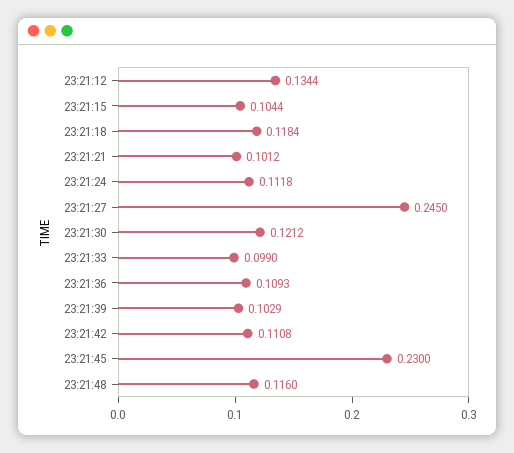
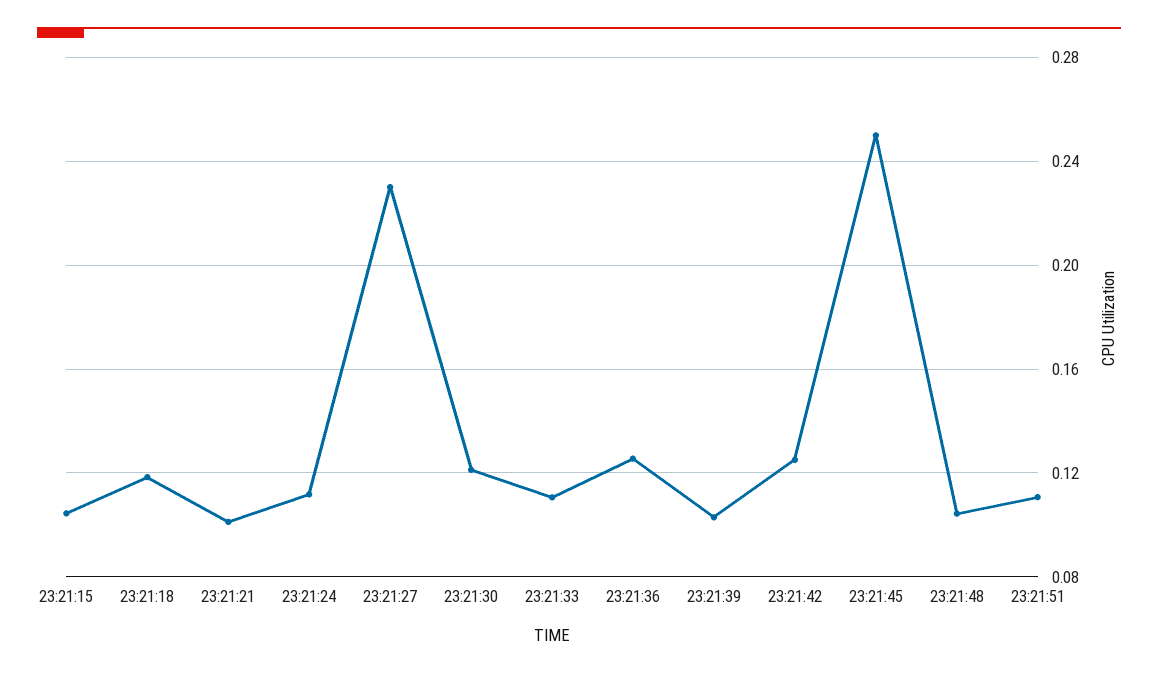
23:21:12: 0.1344 -> none
23:21:27: 0.245 -> 0.23
23:21:33: 0.099 -> 0.11
23:21:36: 0.1093 -> 0.125
23:21:42: 0.1108 -> 0.125
23:21:45: 0.23 -> 0.25
23:21:48: 0.116 -> 0.105
23:21:51: none -> 0.11

